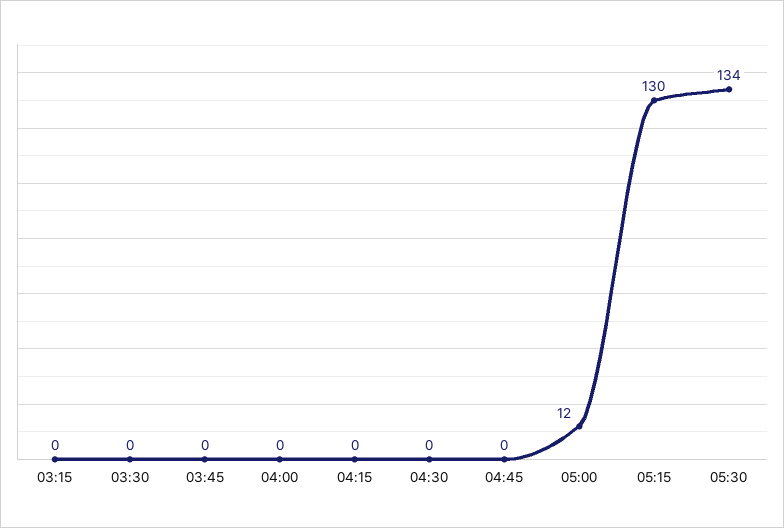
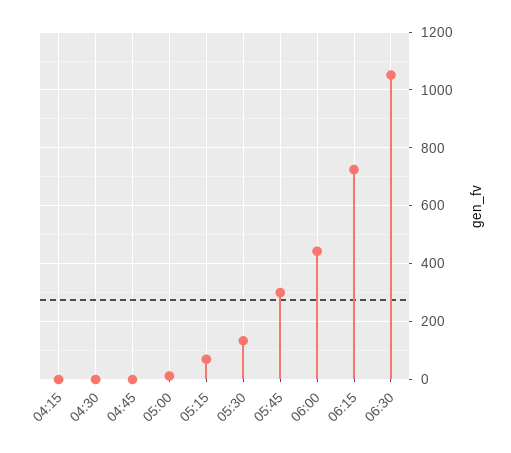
03:15: 0 -> none
03:30: 0 -> none
03:45: 0 -> none
04:00: 0 -> none
05:15: 130 -> 75
05:45: none -> 300
06:00: none -> 450
06:15: none -> 725
06:30: none -> 1050

